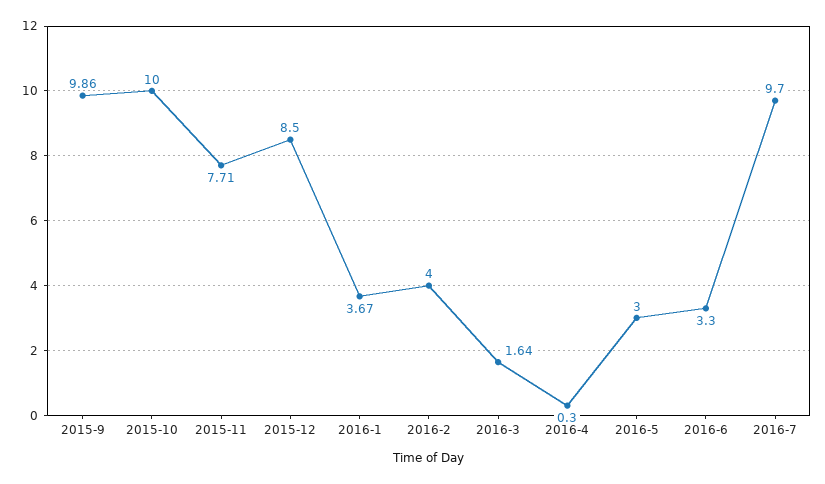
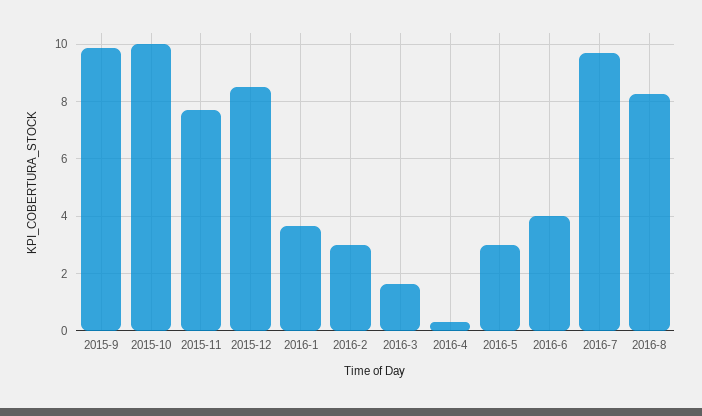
2016-2: 4 -> 3
2016-6: 3.3 -> 4
2016-8: none -> 8.25

